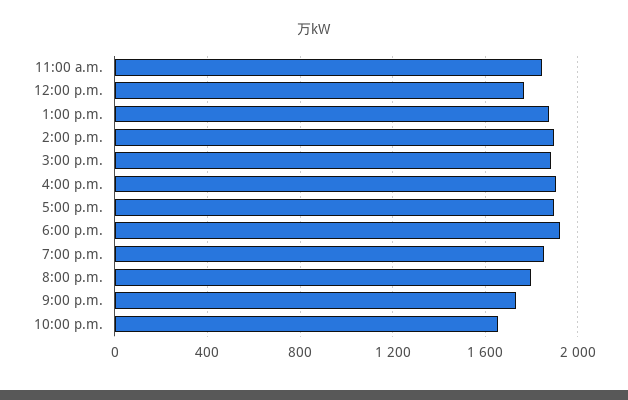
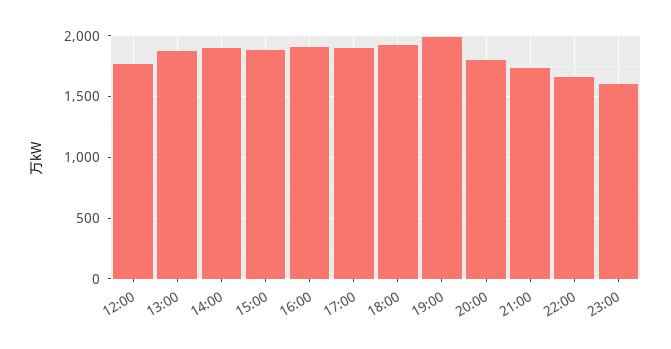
11:00 a.m.: 1850 -> none
7:00 p.m.: 1850 -> 2000
23:00: none -> 1600

